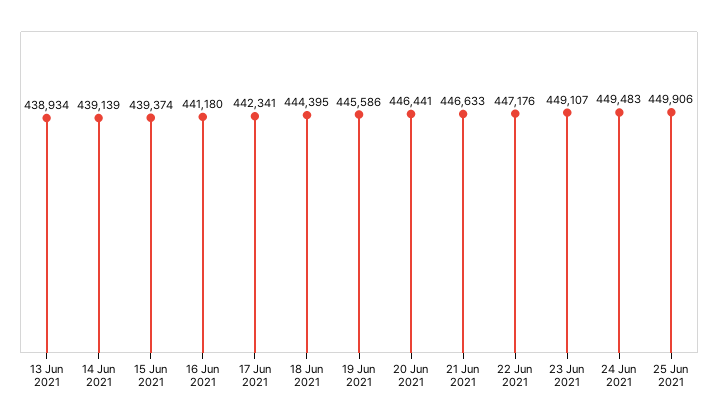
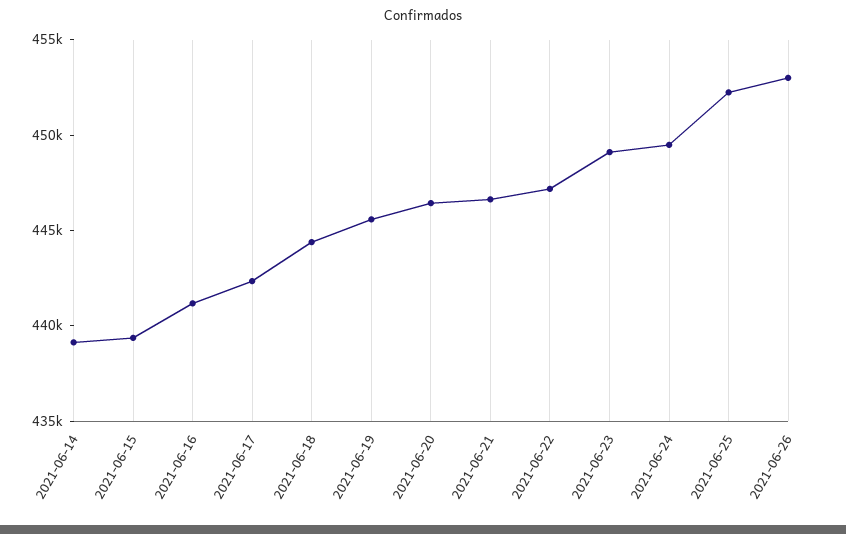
13 Jun 2021: 438934 -> none
25 Jun 2021: 449906 -> 452000
2021-06-26: none -> 453000

